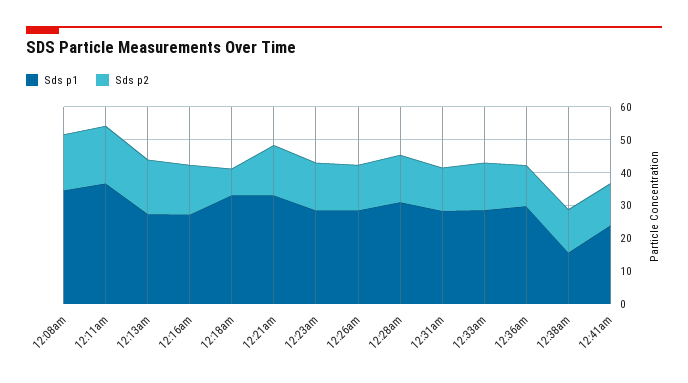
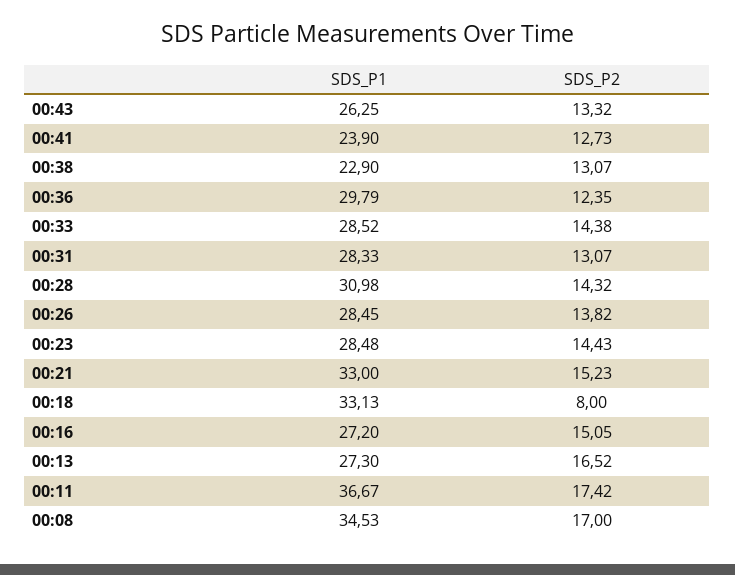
Sds p1, 12:38am: 15 -> 22.9
Sds p1, 00:43: none -> 26.25
Sds p2, 00:43: none -> 13.32

